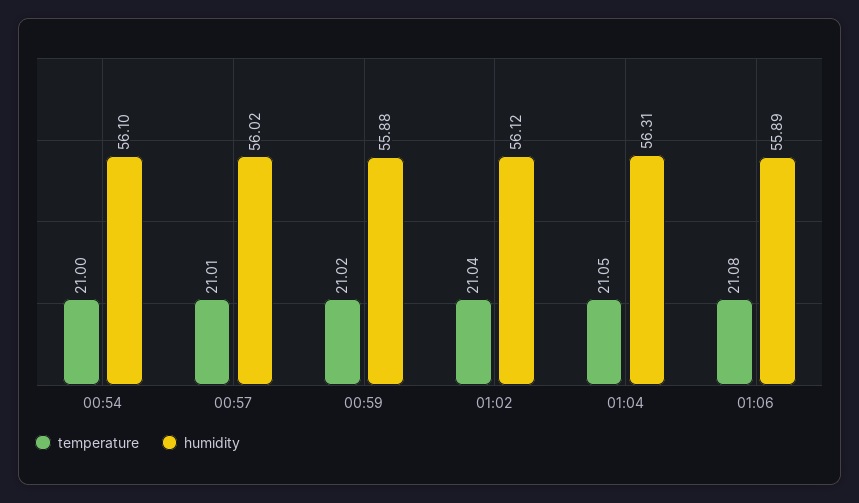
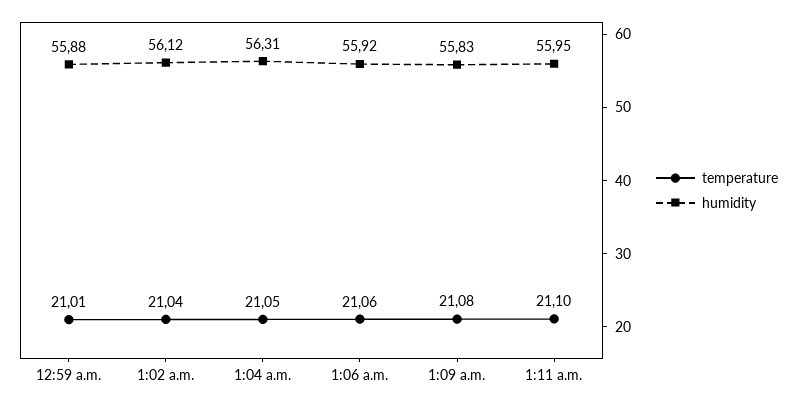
temperature, 00:54: 21 -> none
humidity, 00:54: 56.1 -> none
temperature, 00:57: 21.01 -> none
humidity, 00:57: 56.02 -> none
temperature, 00:59: 21.02 -> 21.01
temperature, 01:06: 21.08 -> 21.06
humidity, 01:06: 55.89 -> 55.92
temperature, 1:09 a.m.: none -> 21.08
humidity, 1:09 a.m.: none -> 55.83
temperature, 1:11 a.m.: none -> 21.1
humidity, 1:11 a.m.: none -> 55.95

